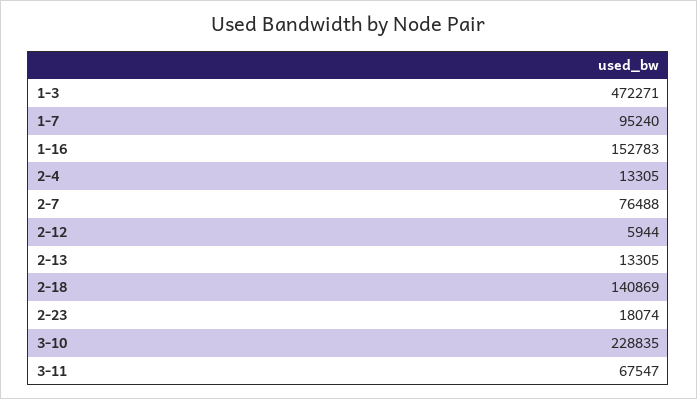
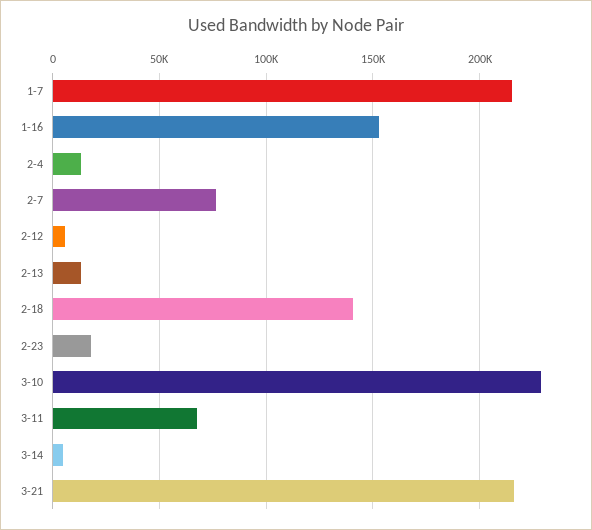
1-3: 472271 -> none
1-7: 95240 -> 215000
3-14: none -> 5000
3-21: none -> 215000

